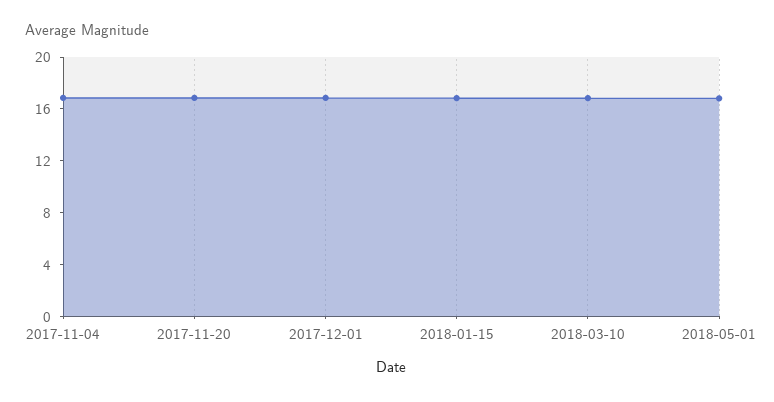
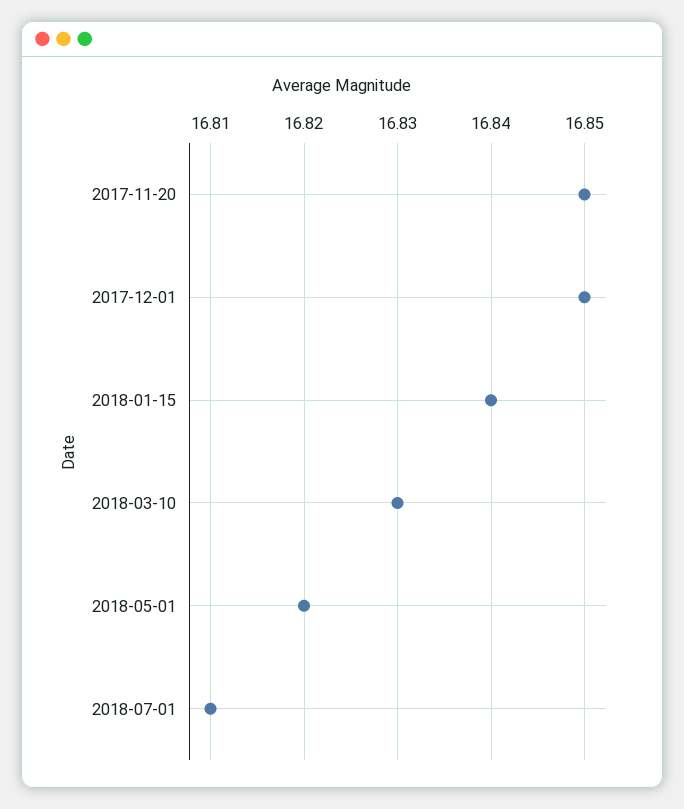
2017-11-04: 17 -> none
2018-07-01: none -> 16.81

